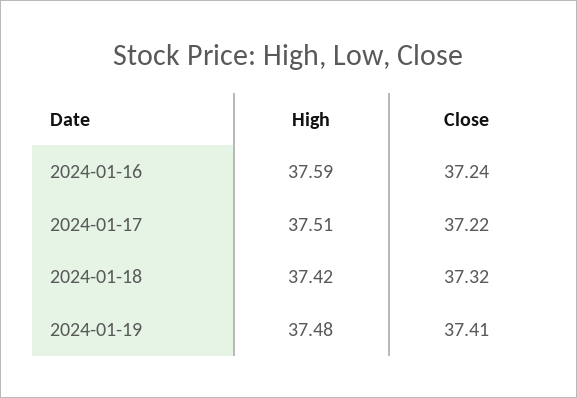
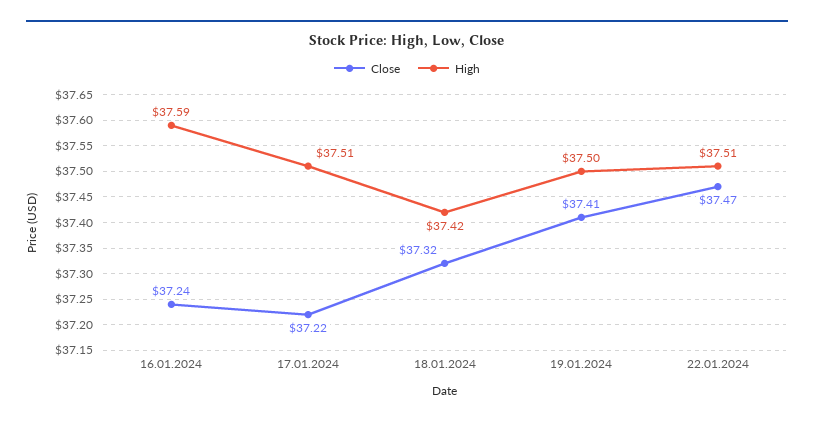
High, 2024-01-19: 37.48 -> 37.5
Close, 22.01.2024: none -> 37.47
High, 22.01.2024: none -> 37.51

